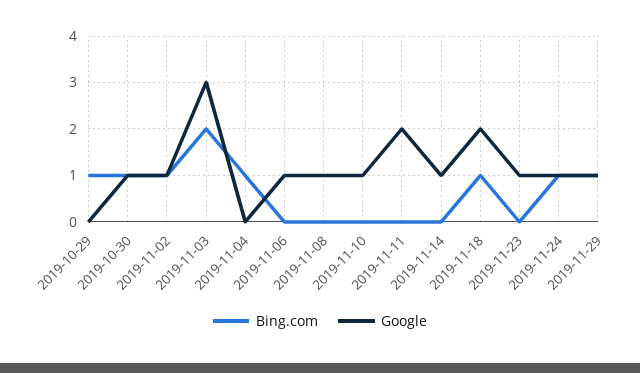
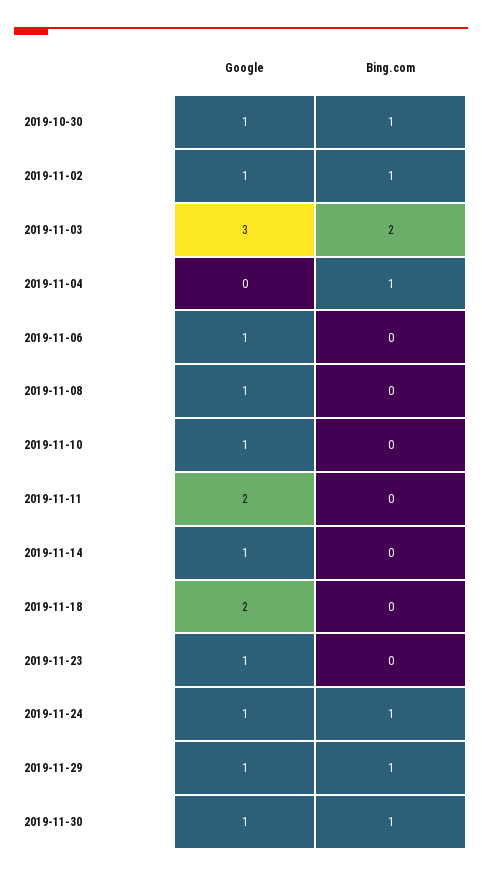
Bing.com, 2019-10-29: 1 -> none
Google, 2019-10-29: 0 -> none
Bing.com, 2019-11-18: 1 -> 0
Google, 2019-11-30: none -> 1
Bing.com, 2019-11-30: none -> 1

